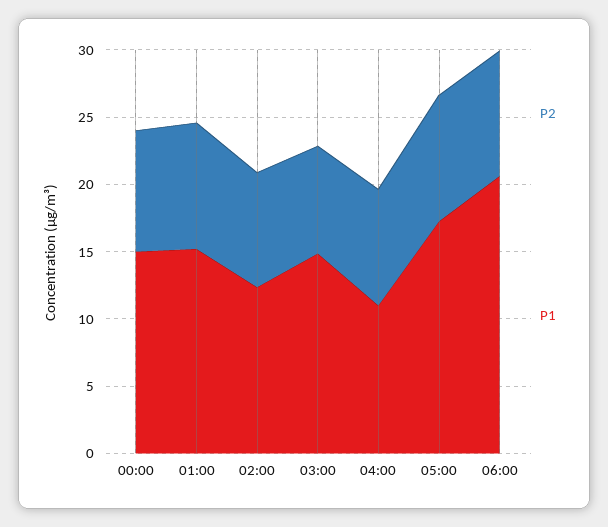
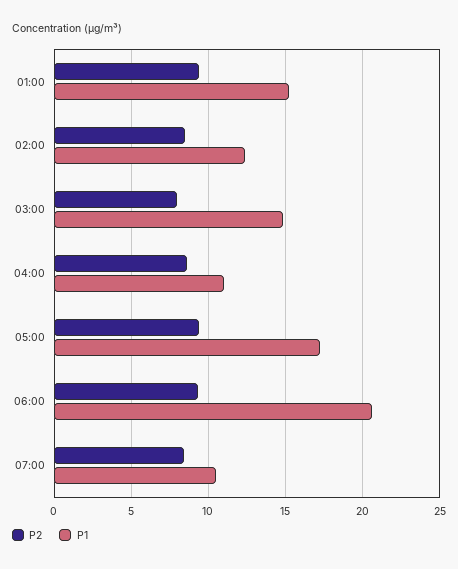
P2, 00:00: 9 -> none
P1, 00:00: 15 -> none
P2, 07:00: none -> 8.5
P1, 07:00: none -> 10.5

